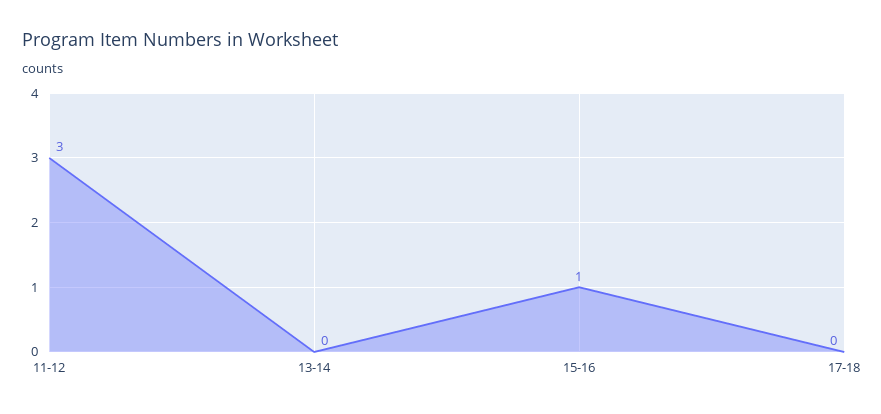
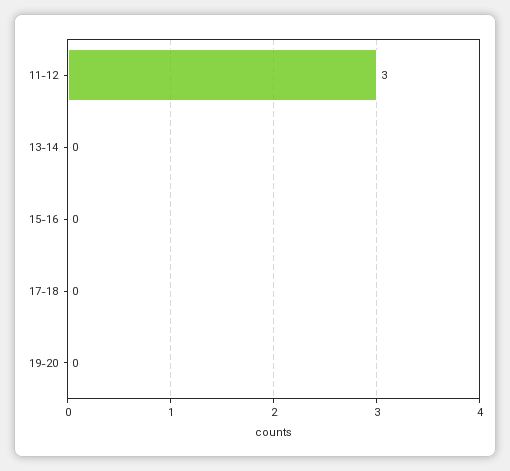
15-16: 1 -> 0
19-20: none -> 0

